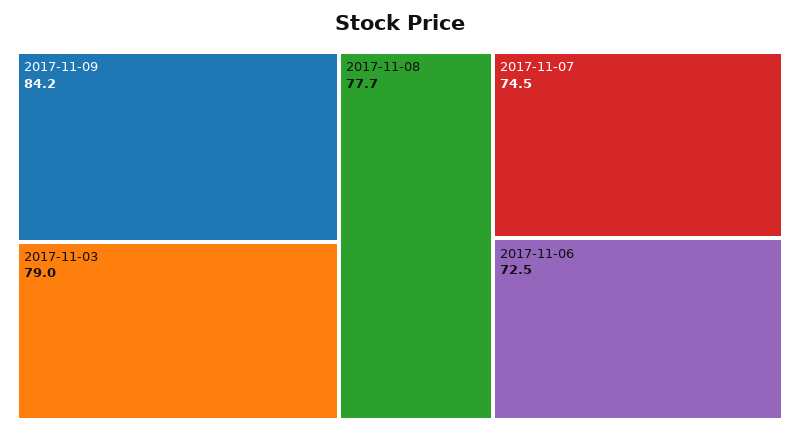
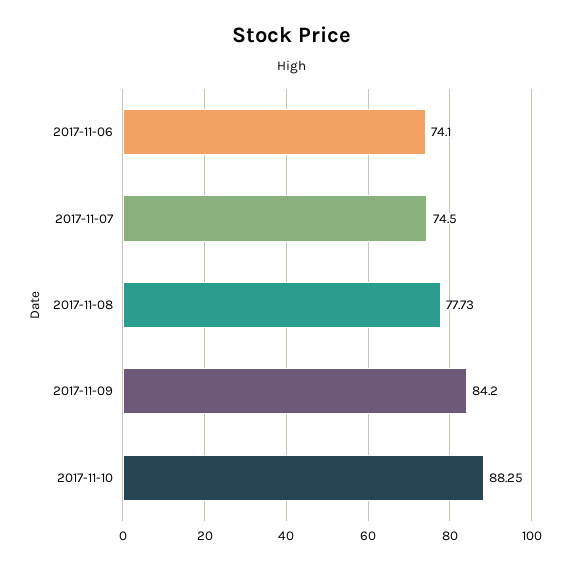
2017-11-03: 79 -> none
2017-11-06: 72.5 -> 74.1
2017-11-10: none -> 88.25

